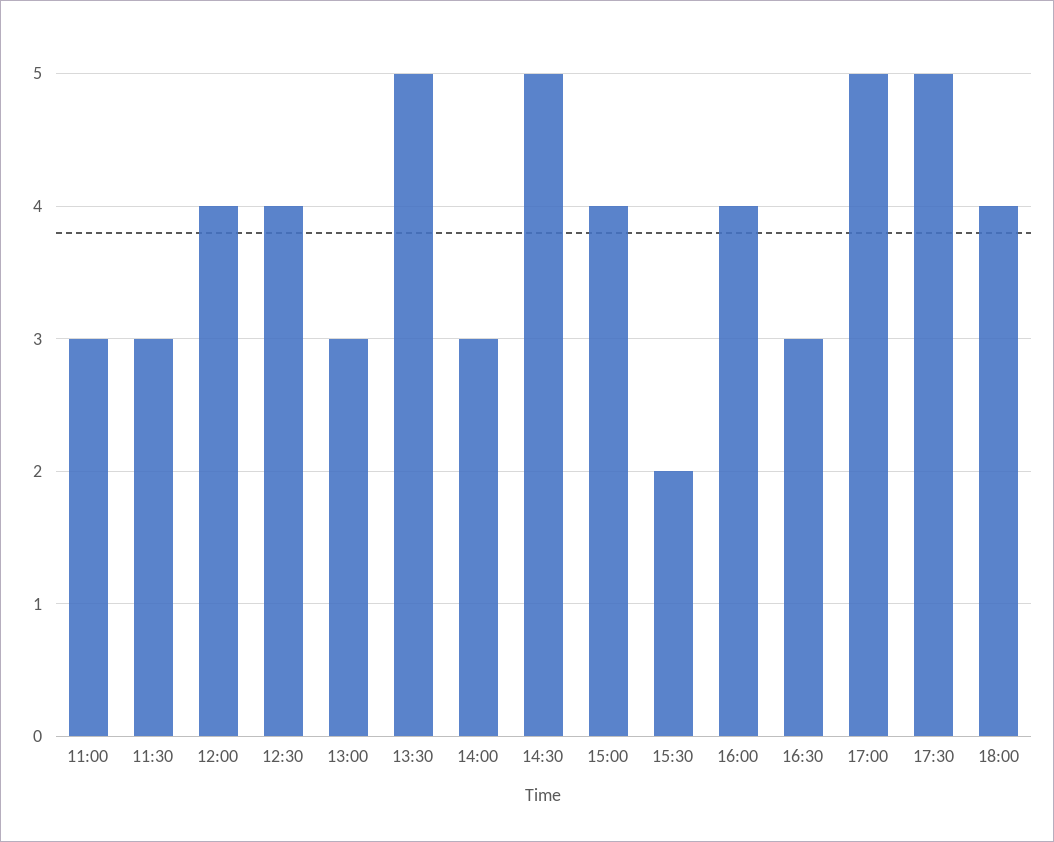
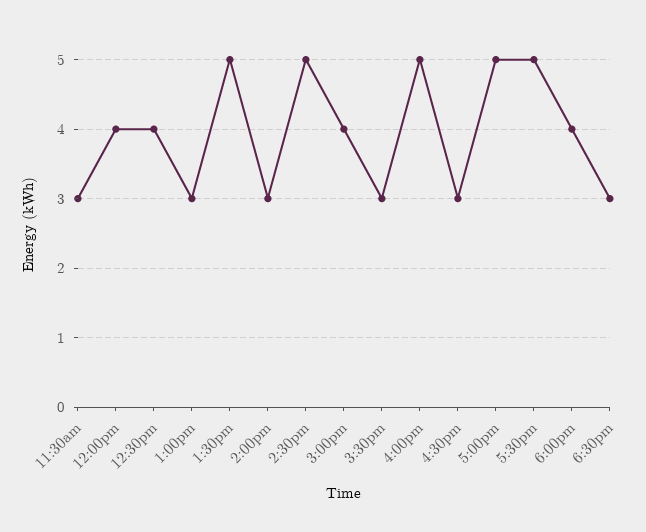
11:00: 3 -> none
15:30: 2 -> 3
16:00: 4 -> 5
6:30pm: none -> 3

